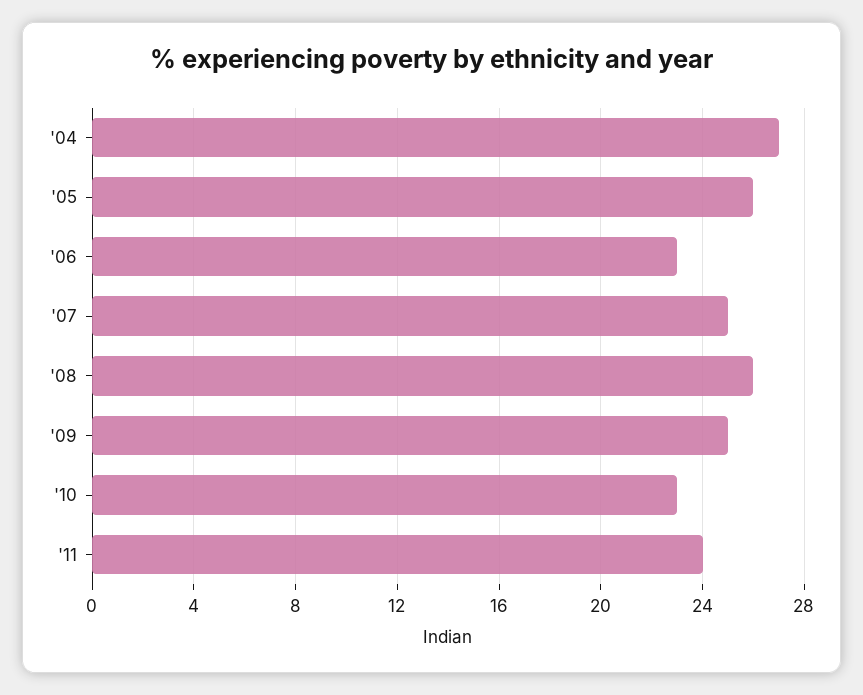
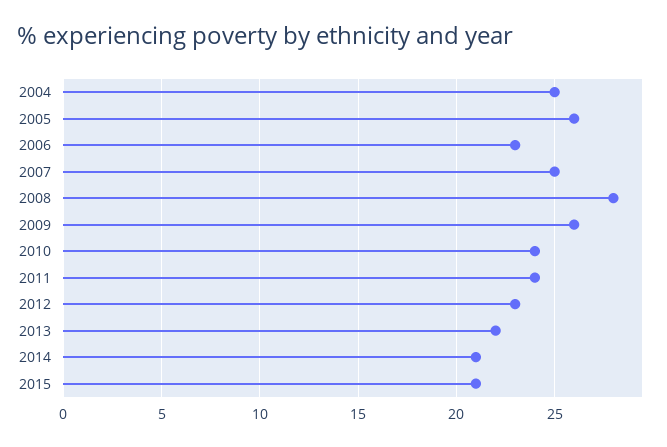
'04: 27 -> 25
'08: 26 -> 28
'09: 25 -> 26
'10: 23 -> 24
2012: none -> 23
2013: none -> 22
2014: none -> 21
2015: none -> 21

